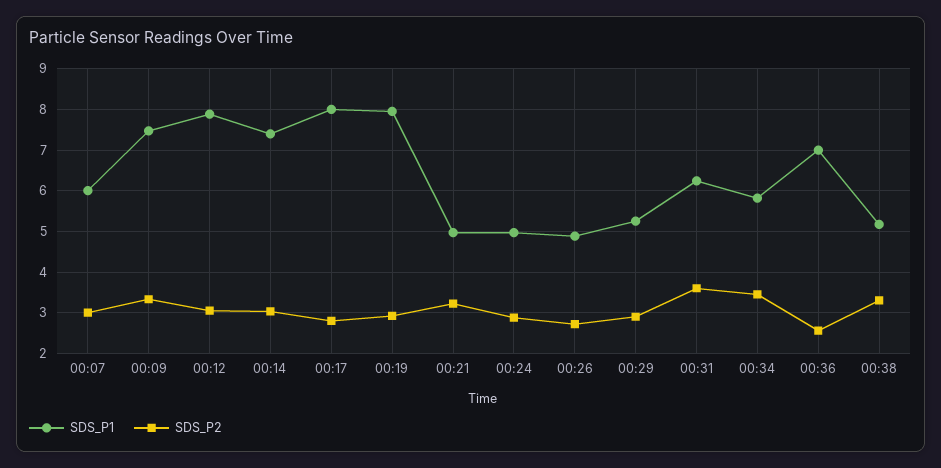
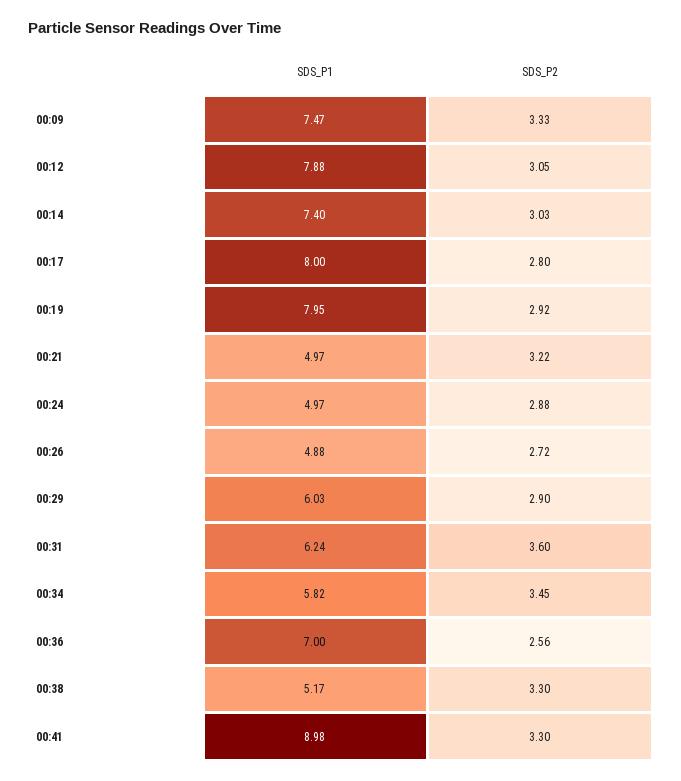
SDS_P1, 00:07: 6 -> none
SDS_P2, 00:07: 3 -> none
SDS_P1, 00:29: 5.2 -> 6.03
SDS_P1, 00:41: none -> 8.98
SDS_P2, 00:41: none -> 3.3

